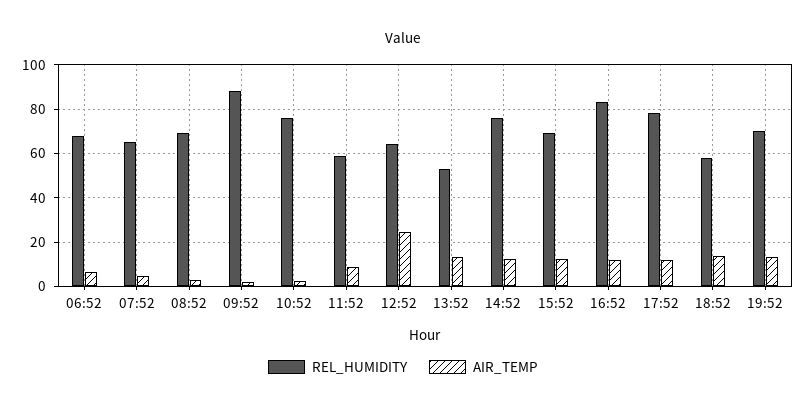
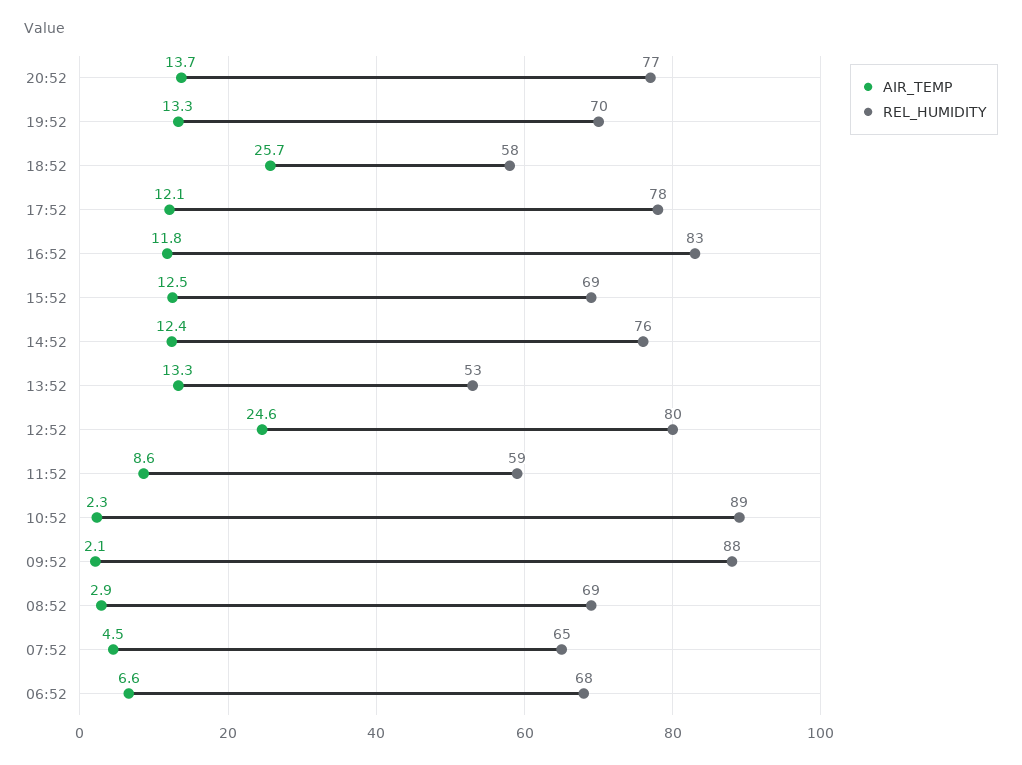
REL_HUMIDITY, 10:52: 75 -> 89
REL_HUMIDITY, 12:52: 65 -> 80
AIR_TEMP, 18:52: 15 -> 25.7
AIR_TEMP, 20:52: none -> 13.7
REL_HUMIDITY, 20:52: none -> 77

